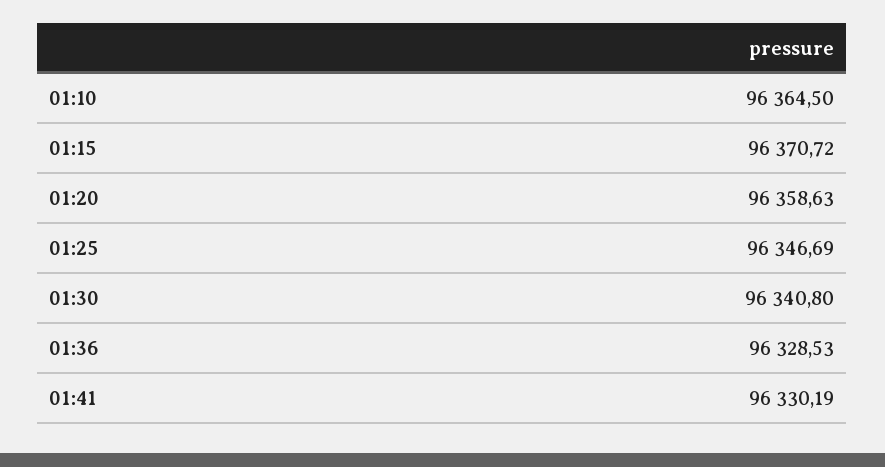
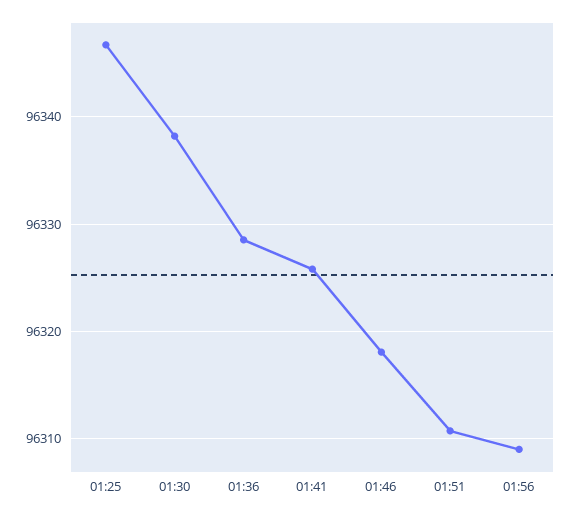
01:10: 96364.5 -> none
01:15: 96370.72 -> none
01:20: 96358.63 -> none
01:30: 96340.8 -> 96338
01:41: 96330.19 -> 96326
01:46: none -> 96318
01:51: none -> 96311
01:56: none -> 96309

